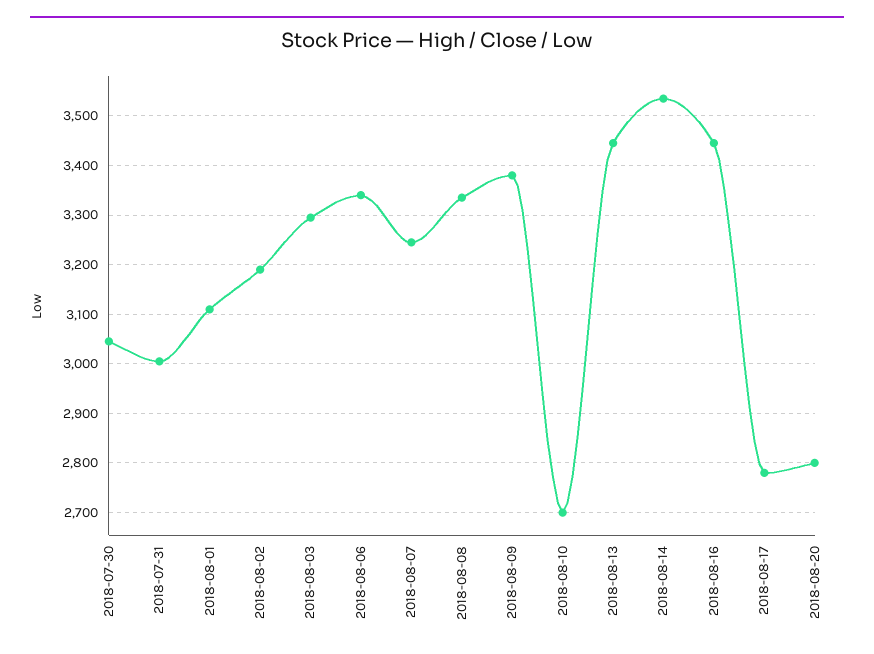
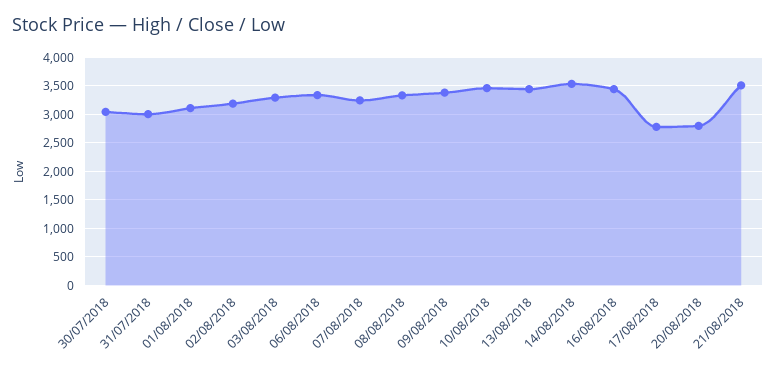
2018-08-10: 2700 -> 3500
21/08/2018: none -> 3500

